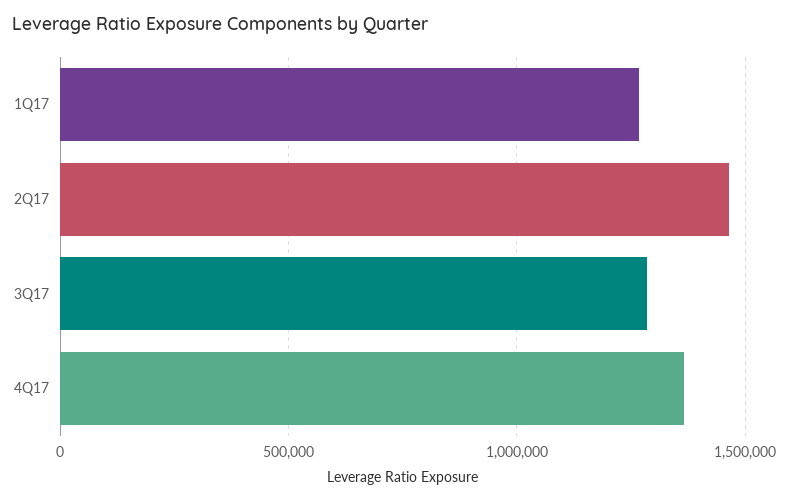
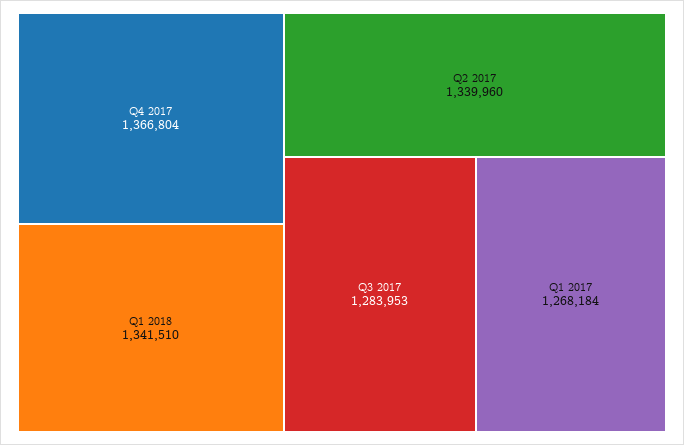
2Q17: 1450000 -> 1339960
Q1 2018: none -> 1341510

